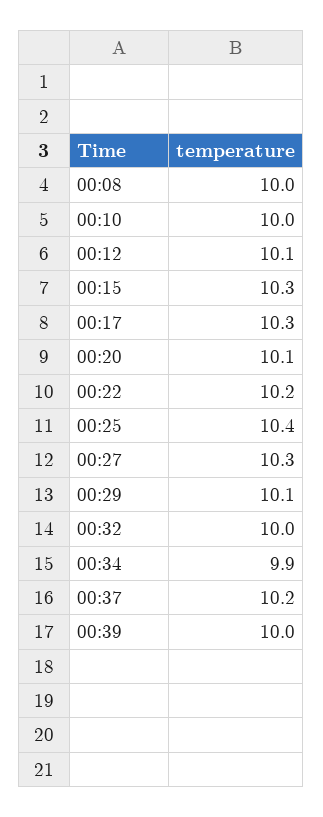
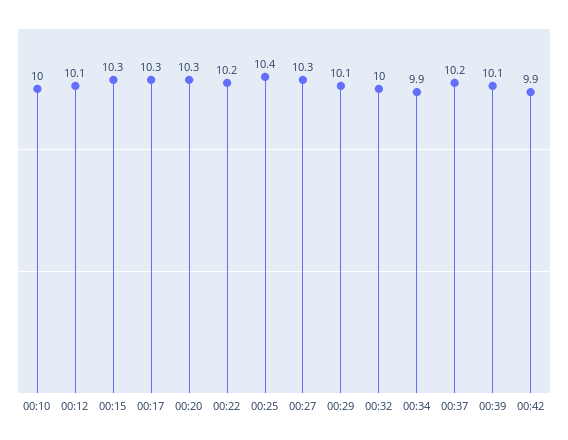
00:08: 10 -> none
00:20: 10.1 -> 10.3
00:39: 10 -> 10.1
00:42: none -> 9.9

